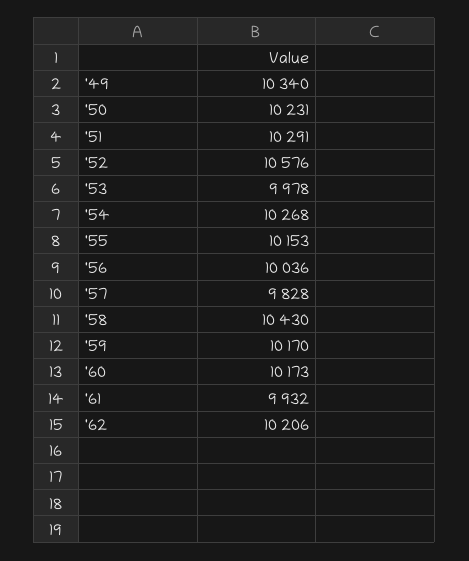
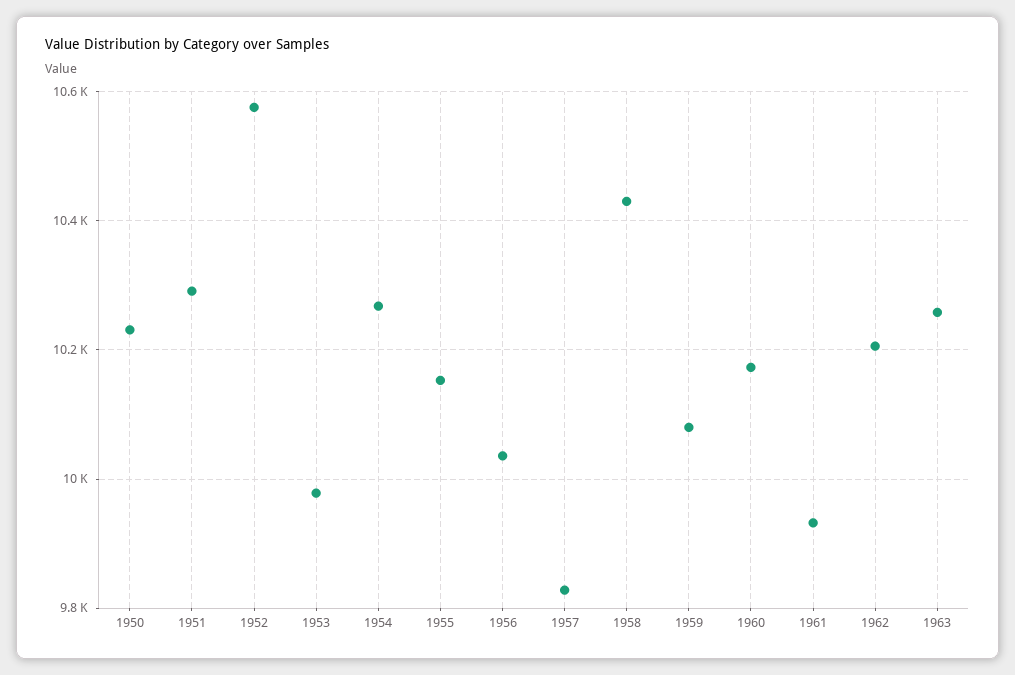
'49: 10340 -> none
'59: 10170 -> 10080
1963: none -> 10260

